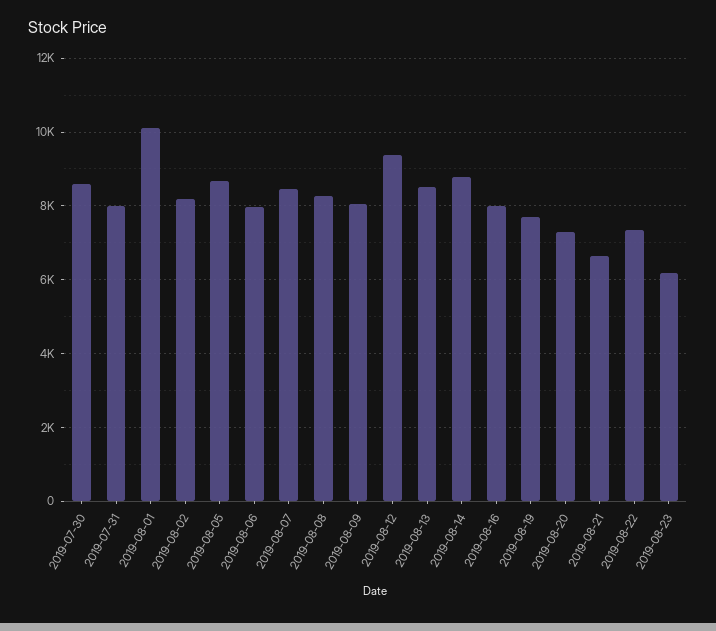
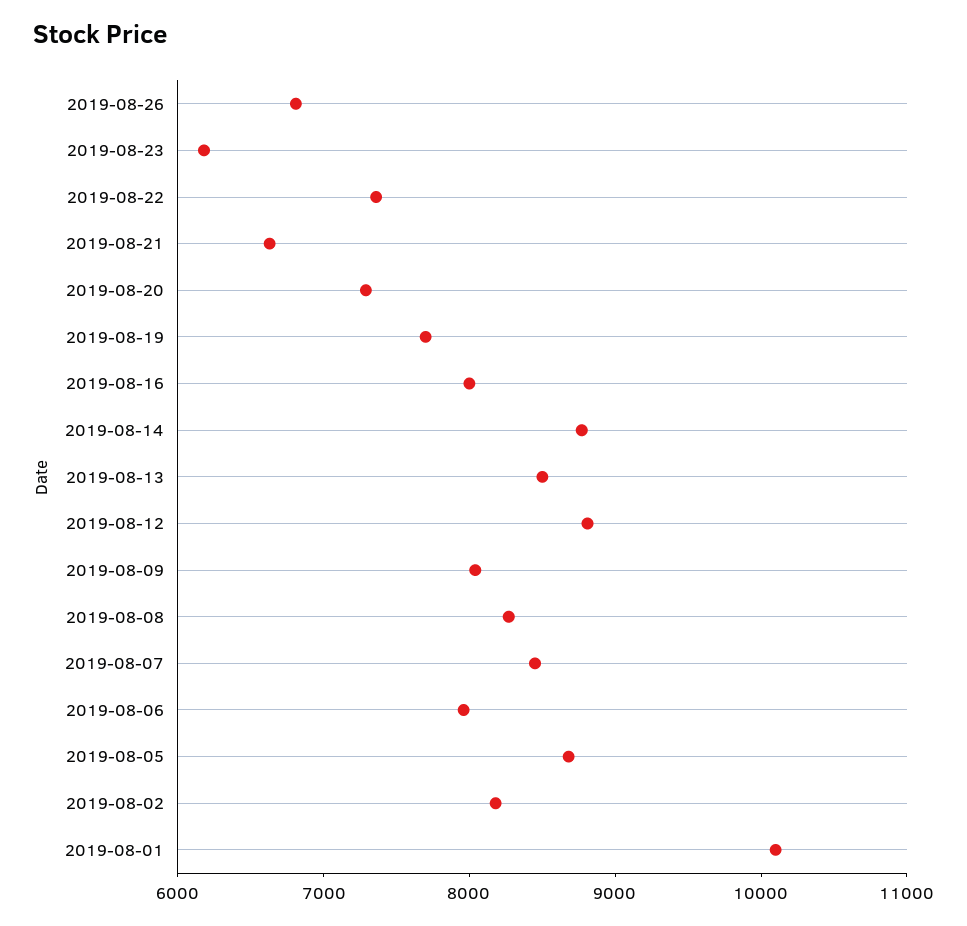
2019-07-30: 8600 -> none
2019-07-31: 8000 -> none
2019-08-12: 9400 -> 8800
2019-08-26: none -> 6800

